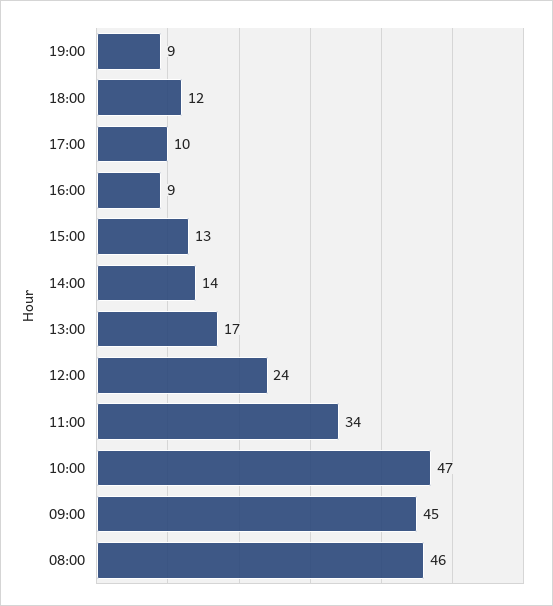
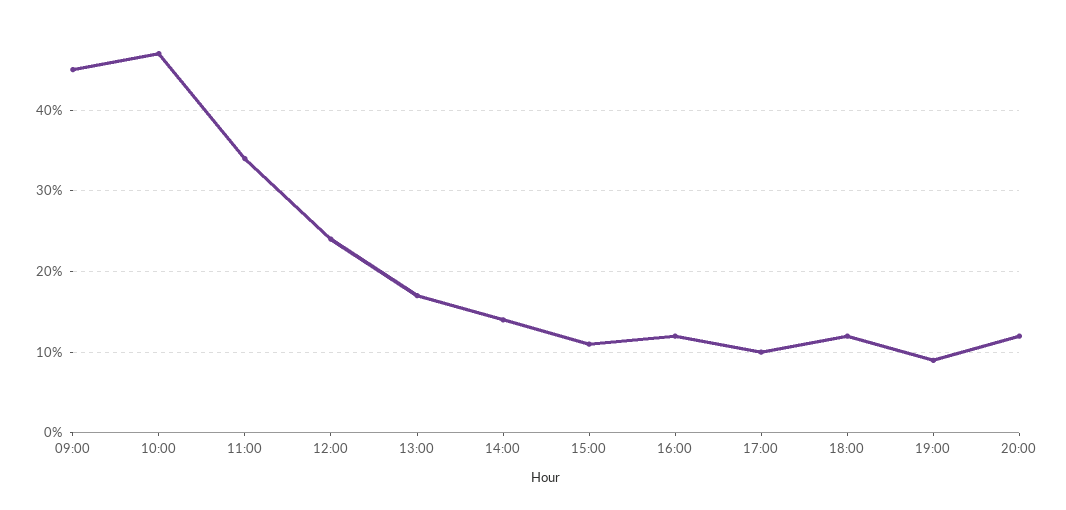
16:00: 9 -> 12
15:00: 13 -> 11
08:00: 46 -> none
20:00: none -> 12

